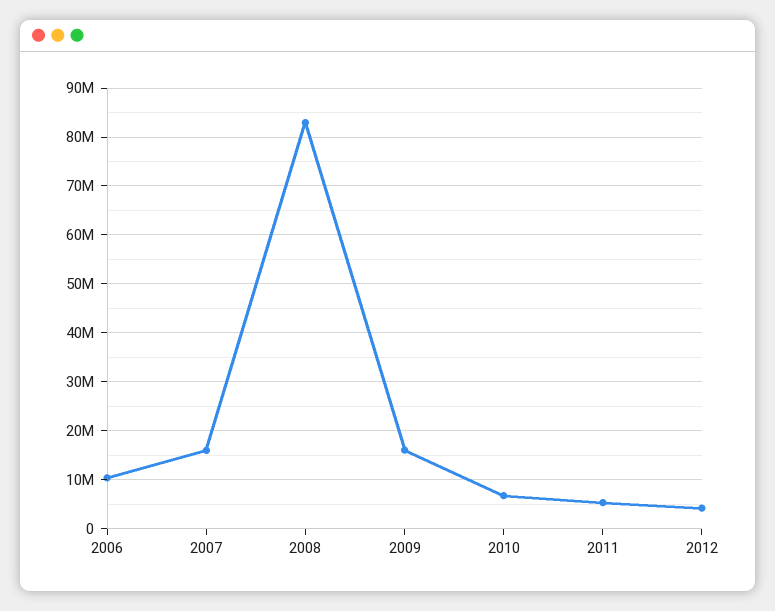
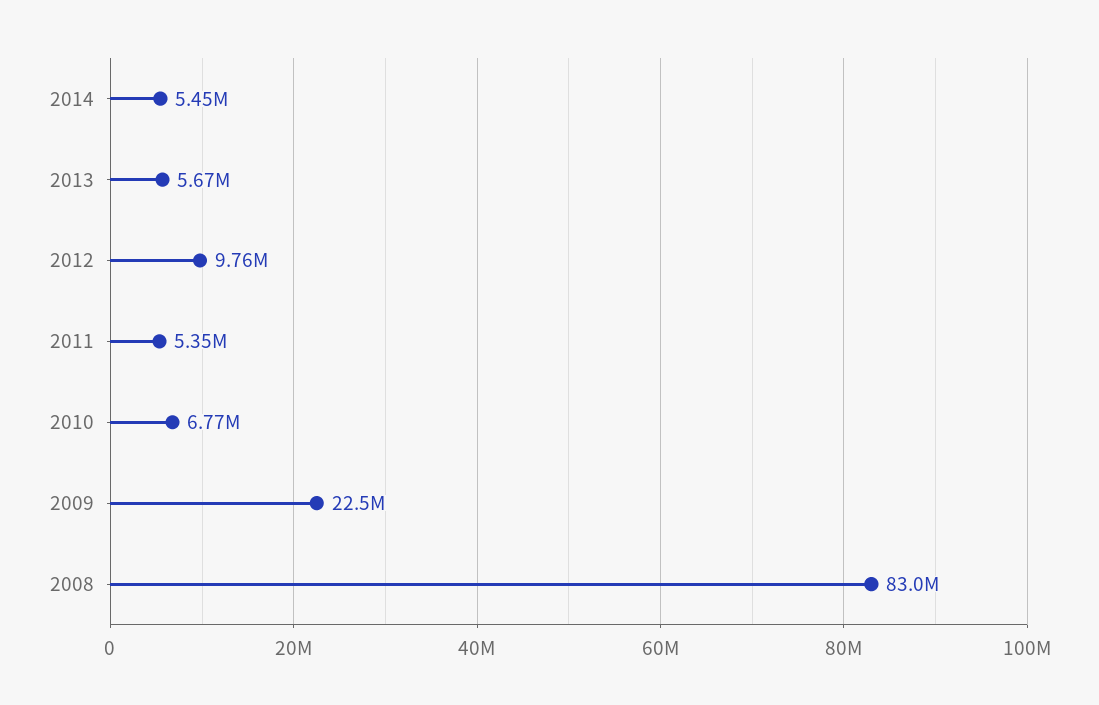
2006: 10000000 -> none
2007: 16000000 -> none
2009: 16000000 -> 22500000
2012: 4000000 -> 9760000
2014: none -> 5450000
2013: none -> 5670000

